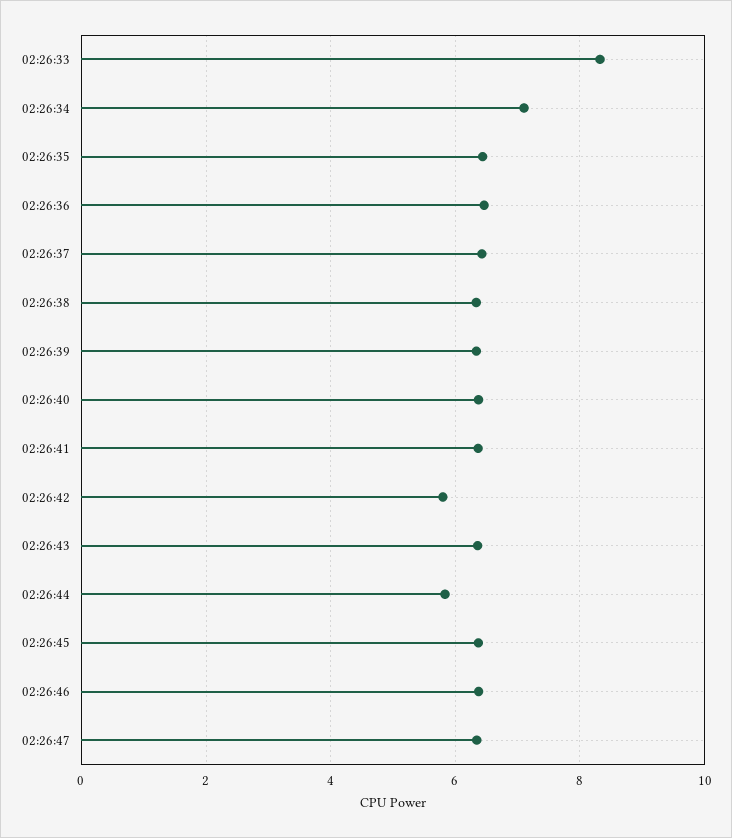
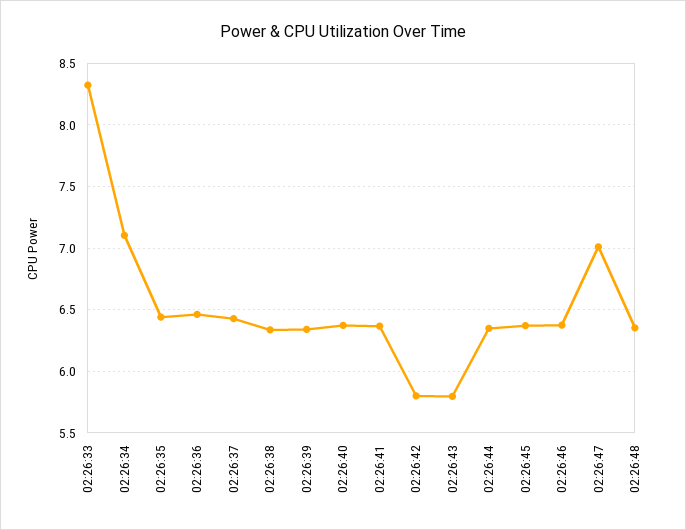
02:26:43: 6.4 -> 5.8
02:26:44: 5.8 -> 6.35
02:26:47: 6.4 -> 7
02:26:48: none -> 6.35

